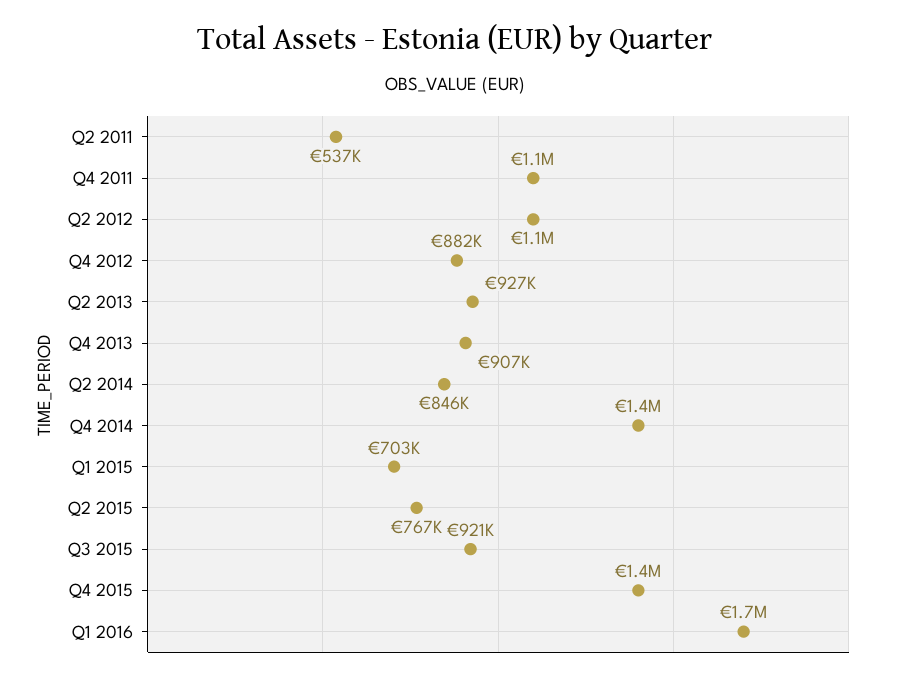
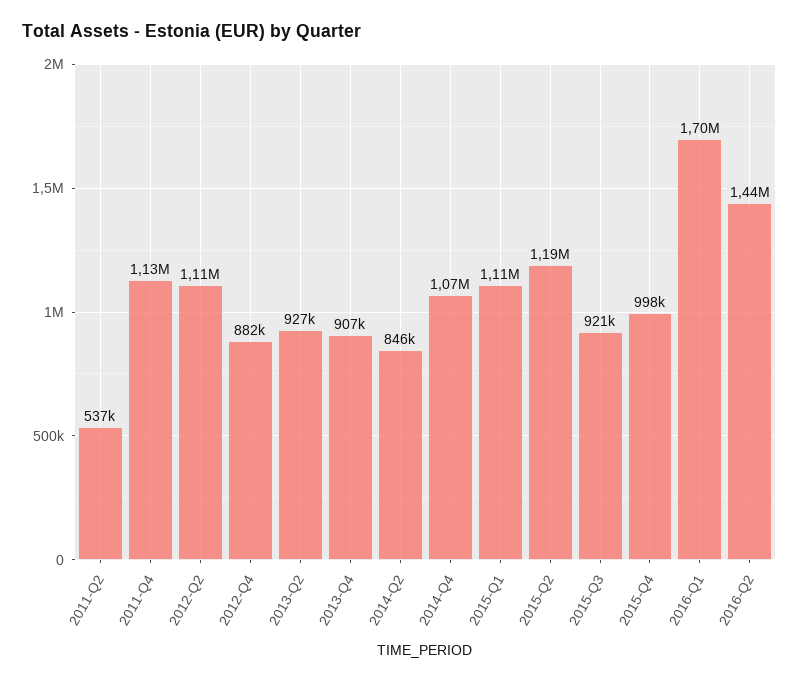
Q4 2014: 1400000 -> 1070000
Q1 2015: 703000 -> 1110000
Q2 2015: 767000 -> 1190000
Q4 2015: 1400000 -> 998000
2016-Q2: none -> 1440000

